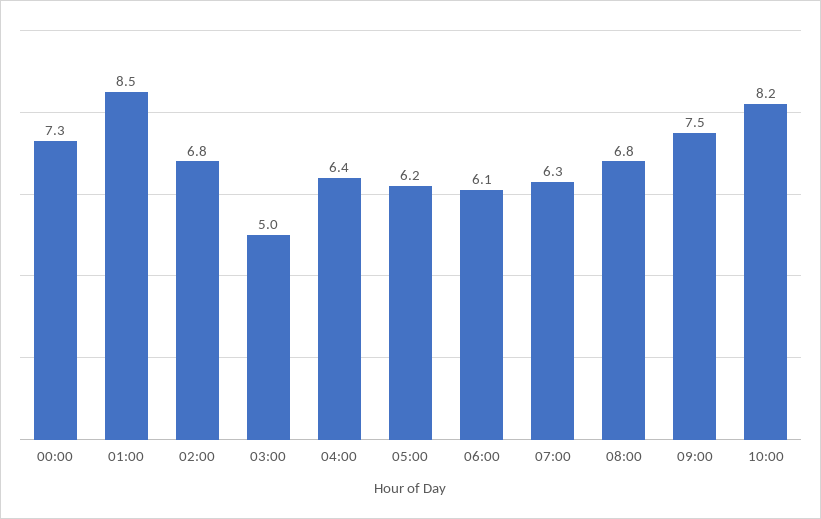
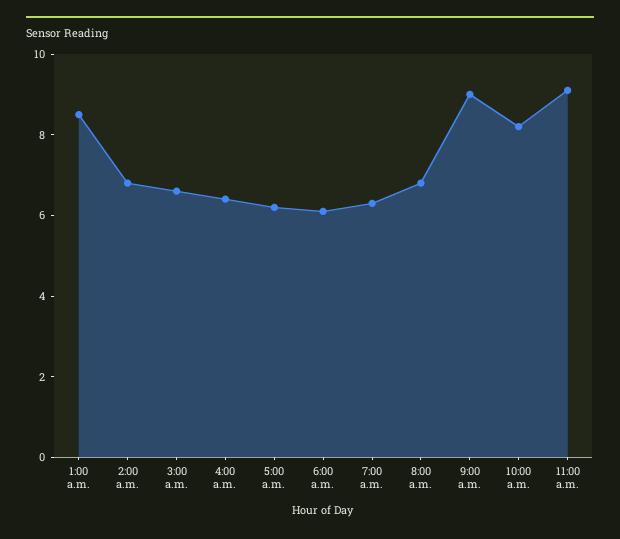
00:00: 7.3 -> none
03:00: 5 -> 6.5
09:00: 7.5 -> 9
11:00 a.m.: none -> 9

